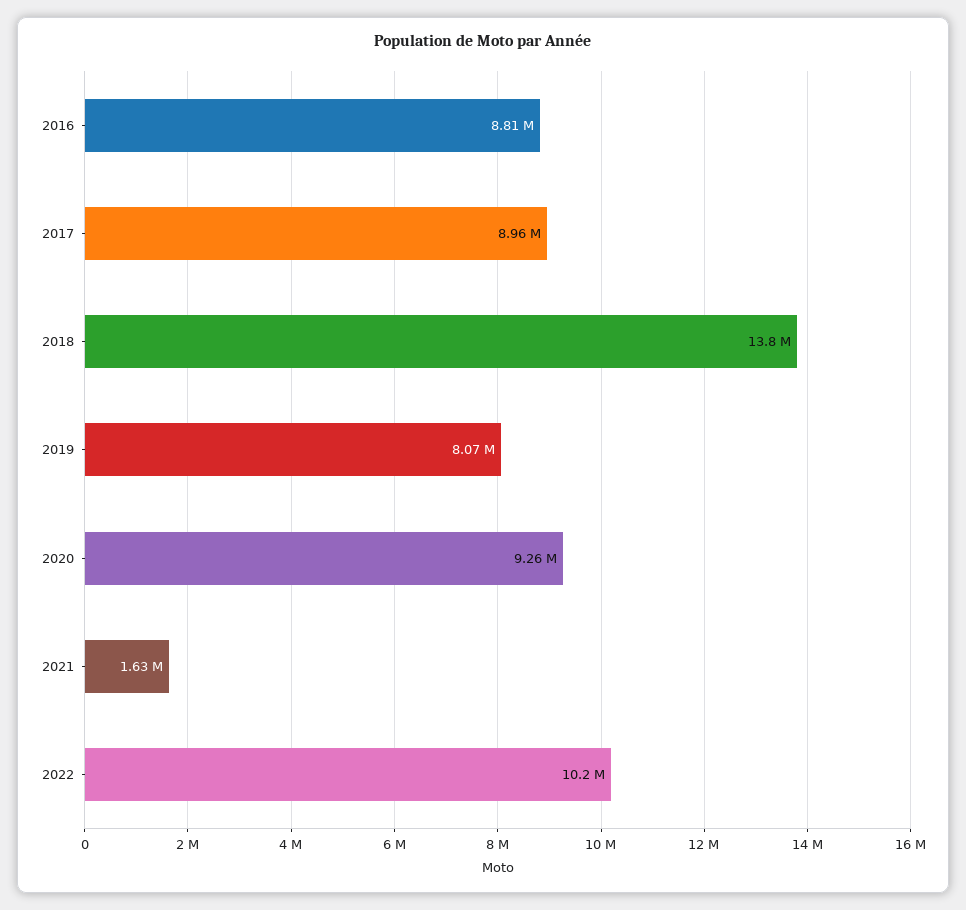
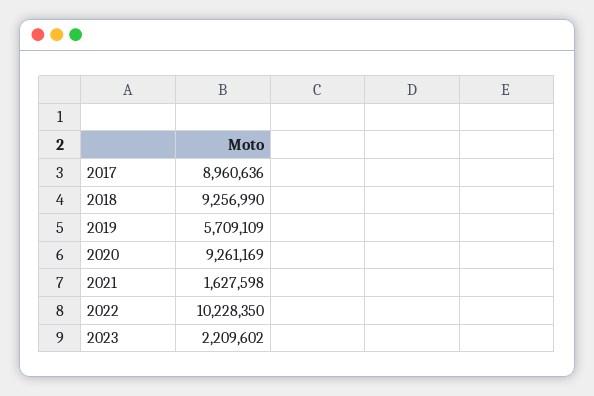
2016: 8810000 -> none
2018: 13800000 -> 9256990
2019: 8070000 -> 5709109
2023: none -> 2209602

